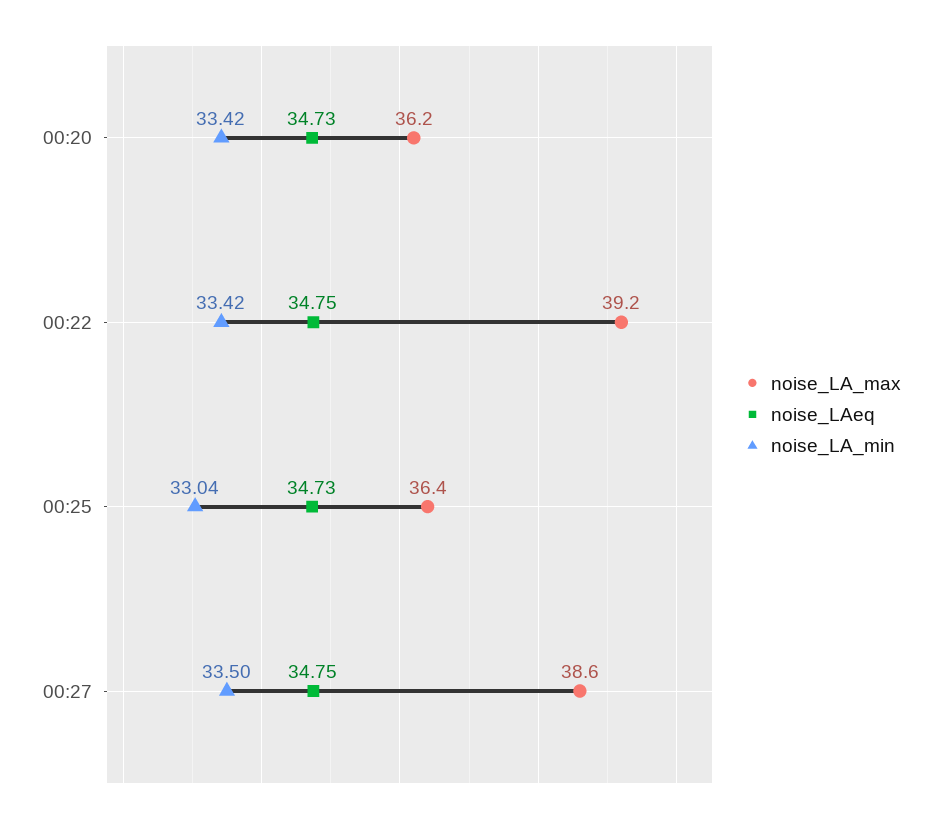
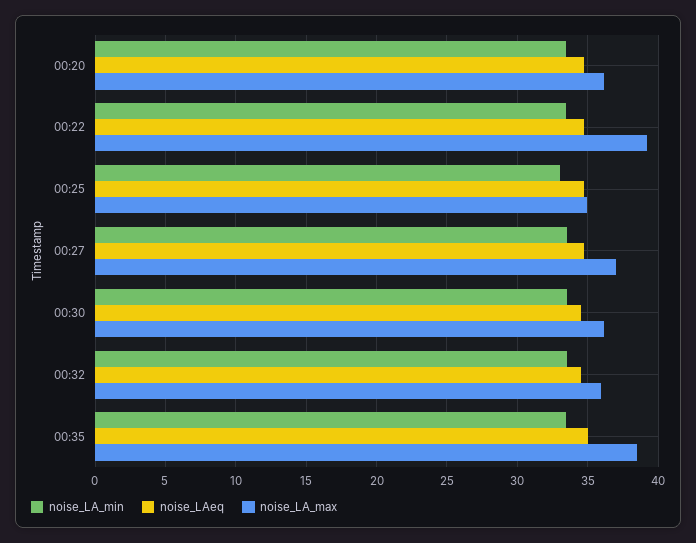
noise_LA_max, 00:25: 36.4 -> 35
noise_LA_max, 00:27: 38.6 -> 37
noise_LA_min, 00:30: none -> 33.5
noise_LAeq, 00:30: none -> 34.5
noise_LA_max, 00:30: none -> 36
noise_LA_min, 00:32: none -> 33.5
noise_LAeq, 00:32: none -> 34.5
noise_LA_max, 00:32: none -> 36
noise_LA_min, 00:35: none -> 33.5
noise_LAeq, 00:35: none -> 35
noise_LA_max, 00:35: none -> 38.5

